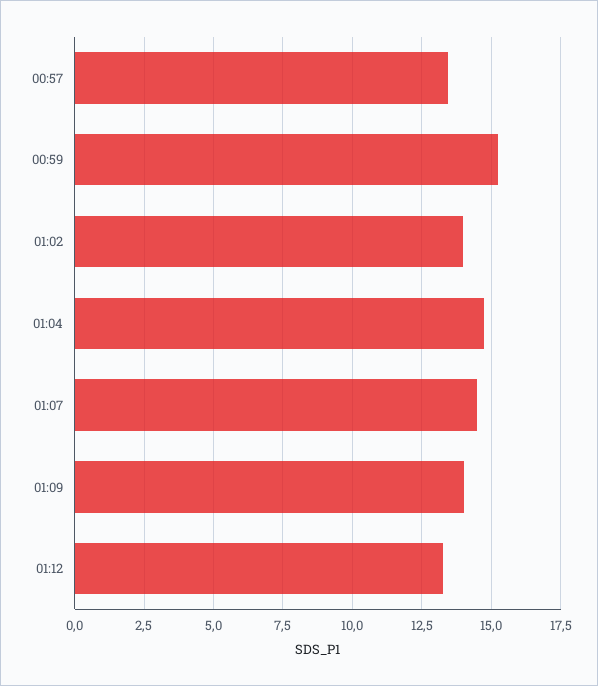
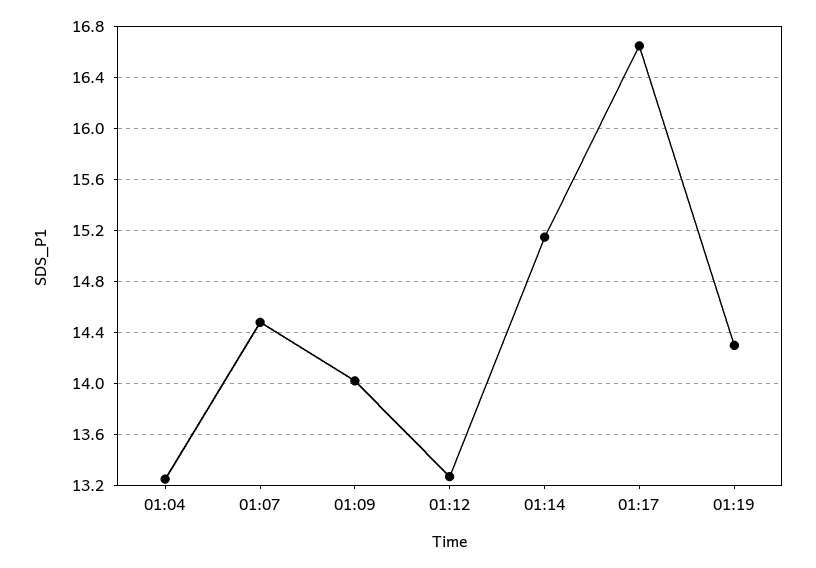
00:57: 13.5 -> none
00:59: 15.25 -> none
01:02: 14 -> none
01:04: 14.75 -> 13.25
01:14: none -> 15.15
01:17: none -> 16.65
01:19: none -> 14.3

